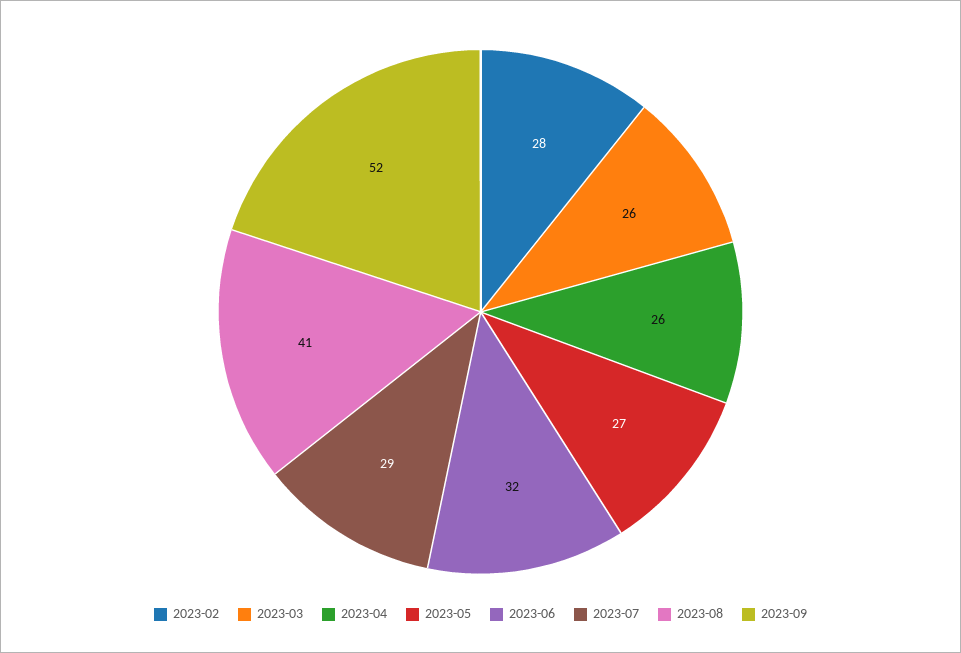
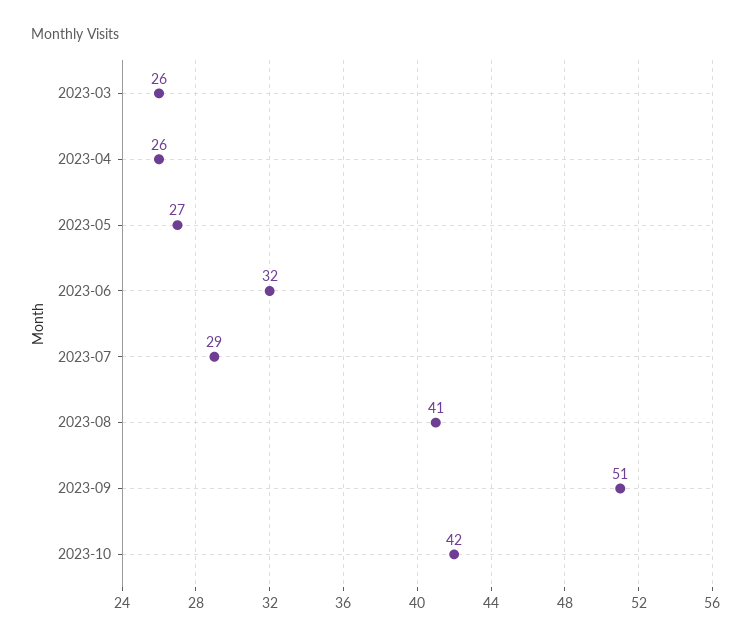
2023-02: 28 -> none
2023-09: 52 -> 51
2023-10: none -> 42

